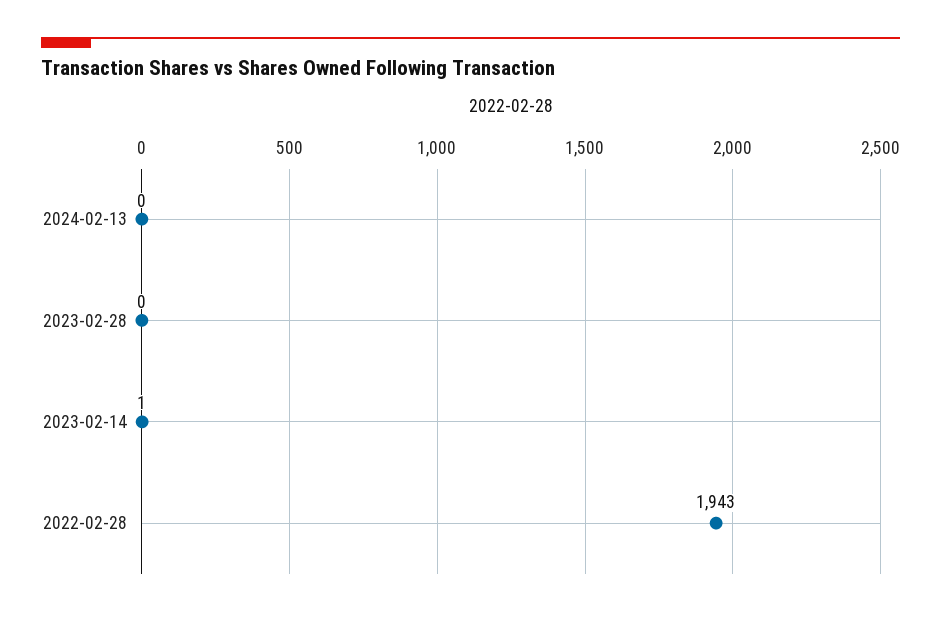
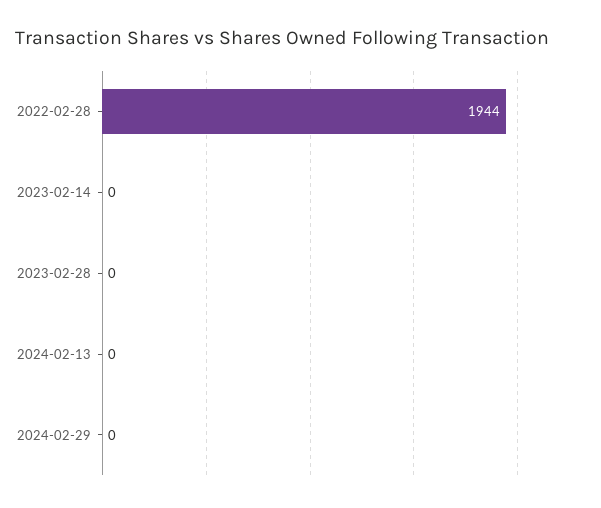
2023-02-14: 1 -> 0
2022-02-28: 1943 -> 1944
2024-02-29: none -> 0

